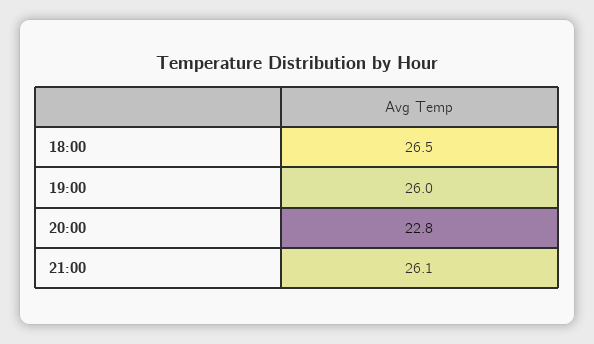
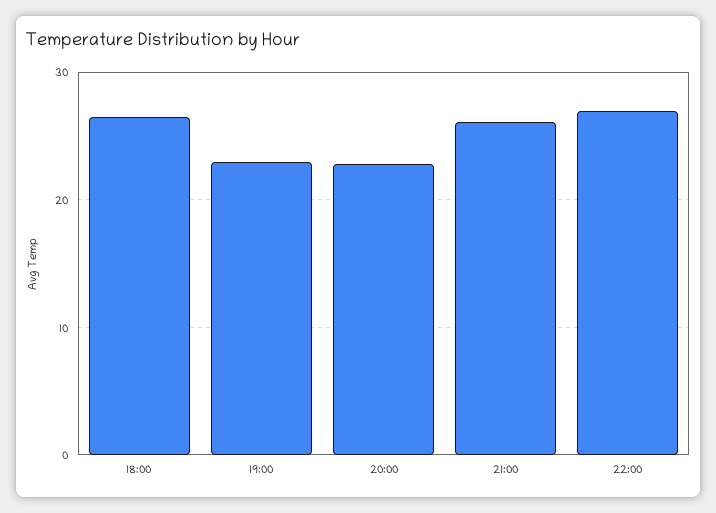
19:00: 26 -> 23
22:00: none -> 27

